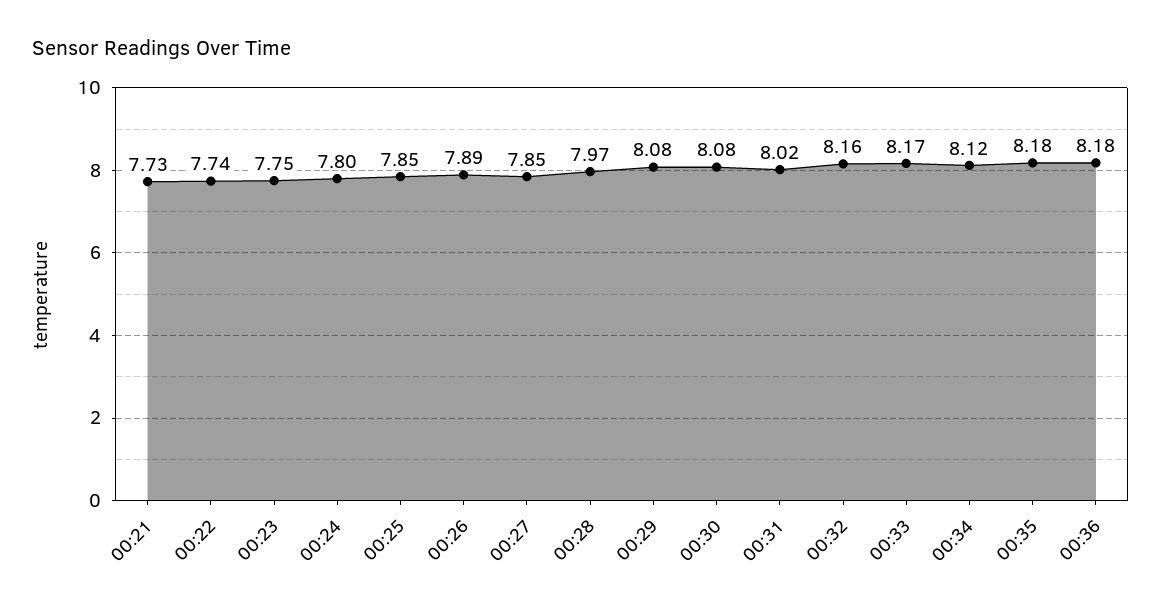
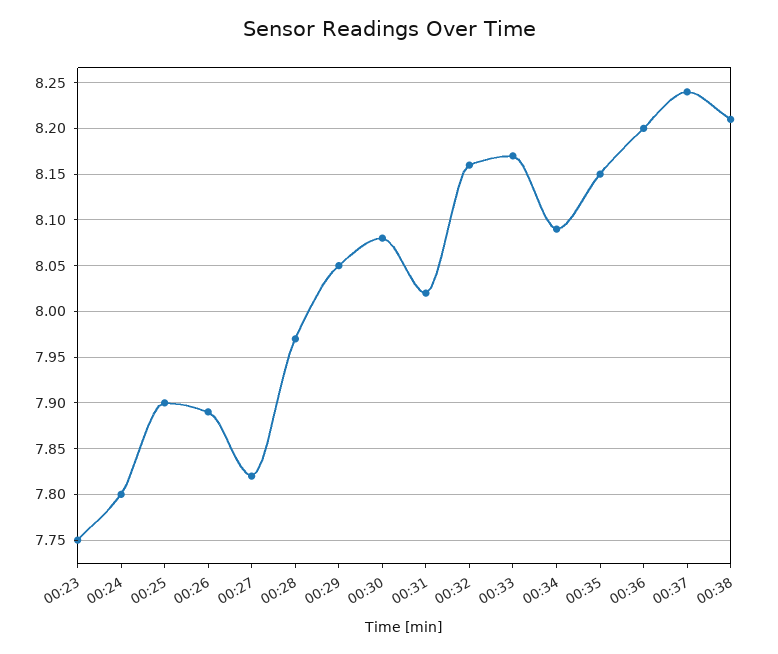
00:21: 7.73 -> none
00:22: 7.74 -> none
00:25: 7.85 -> 7.9
00:27: 7.85 -> 7.82
00:29: 8.08 -> 8.05
00:34: 8.12 -> 8.09
00:35: 8.18 -> 8.15
00:36: 8.18 -> 8.2
00:37: none -> 8.24
00:38: none -> 8.21

